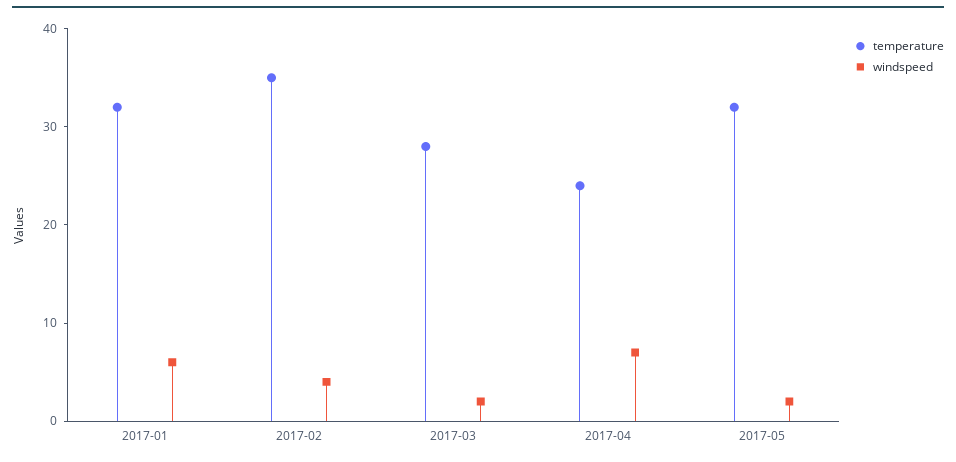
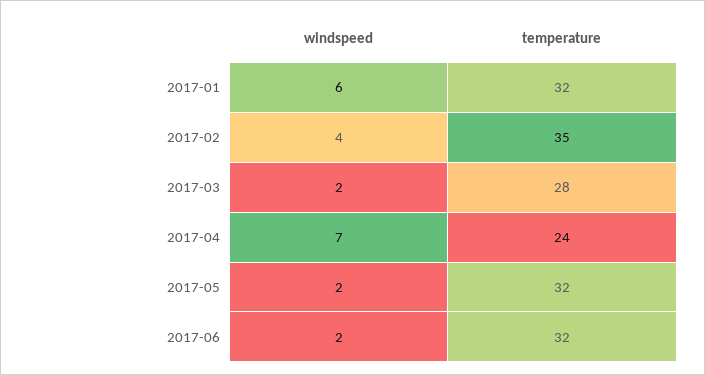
windspeed, 2017-06: none -> 2
temperature, 2017-06: none -> 32

